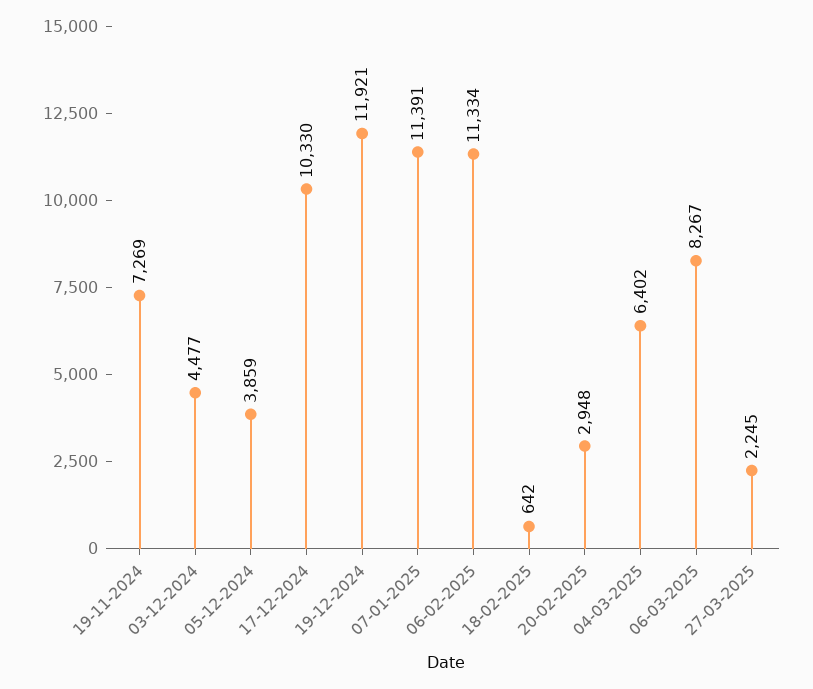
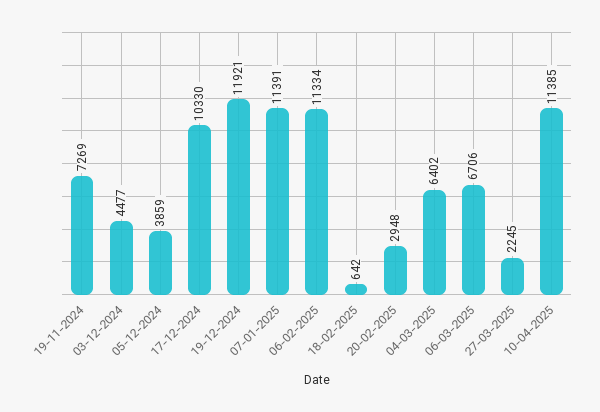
06-03-2025: 8267 -> 6706
10-04-2025: none -> 11385

